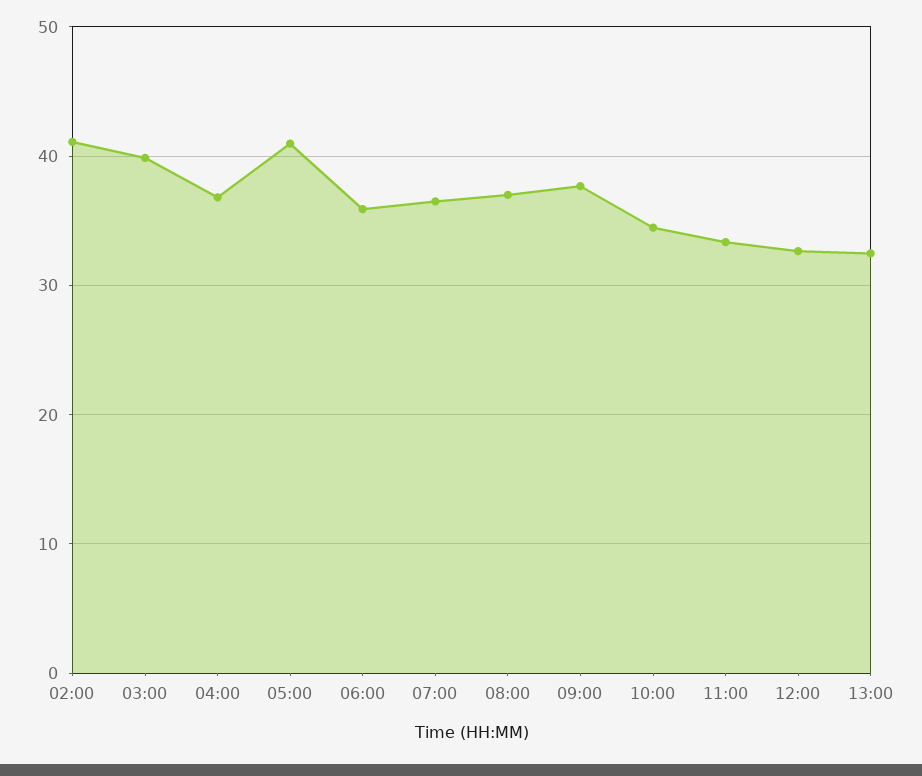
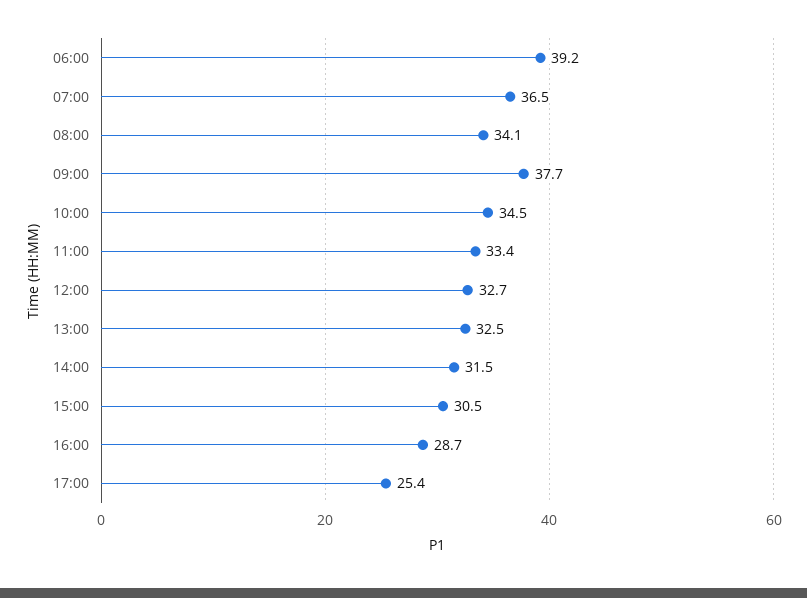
02:00: 41 -> none
03:00: 40 -> none
04:00: 37 -> none
05:00: 41 -> none
06:00: 36 -> 39.2
08:00: 37 -> 34.1
14:00: none -> 31.5
15:00: none -> 30.5
16:00: none -> 28.7
17:00: none -> 25.4

